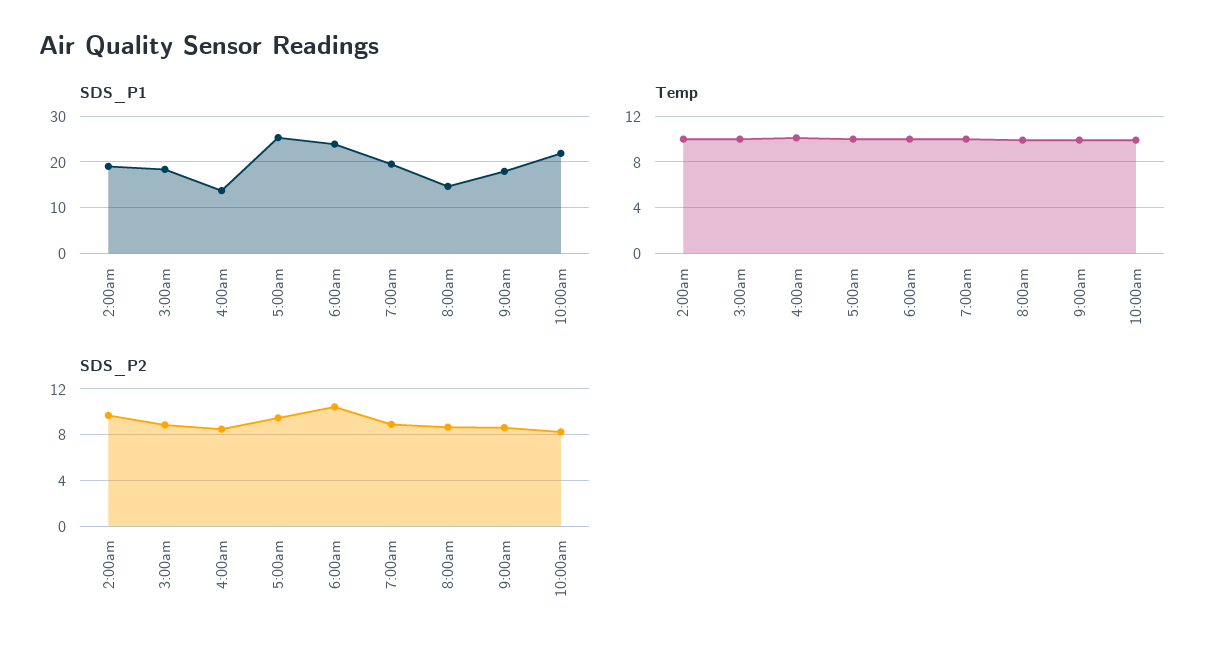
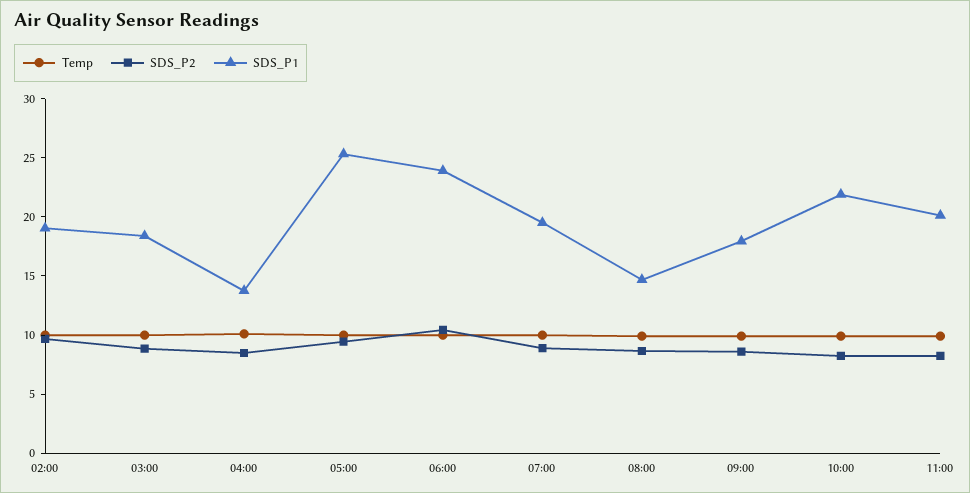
Temp, 11:00: none -> 10
SDS_P2, 11:00: none -> 8
SDS_P1, 11:00: none -> 20

